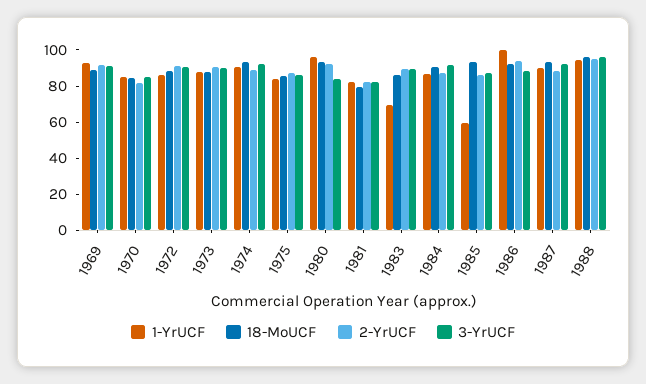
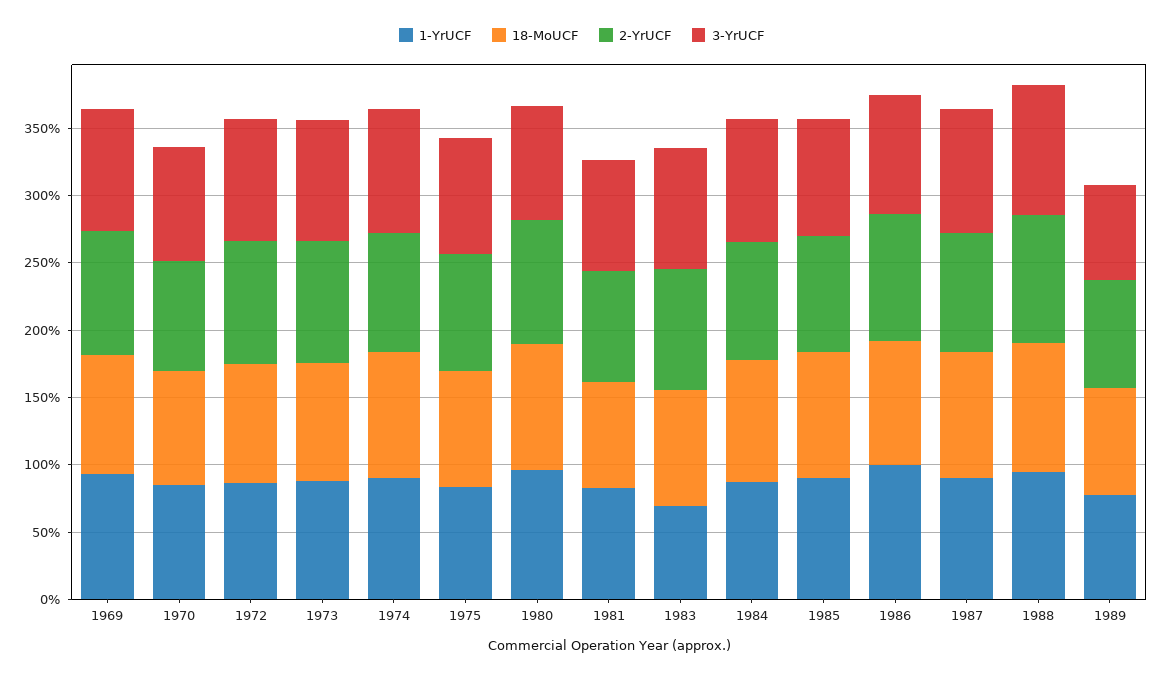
1-YrUCF, 1985: 60 -> 90
1-YrUCF, 1989: none -> 80
18-MoUCF, 1989: none -> 80
2-YrUCF, 1989: none -> 80
3-YrUCF, 1989: none -> 70

